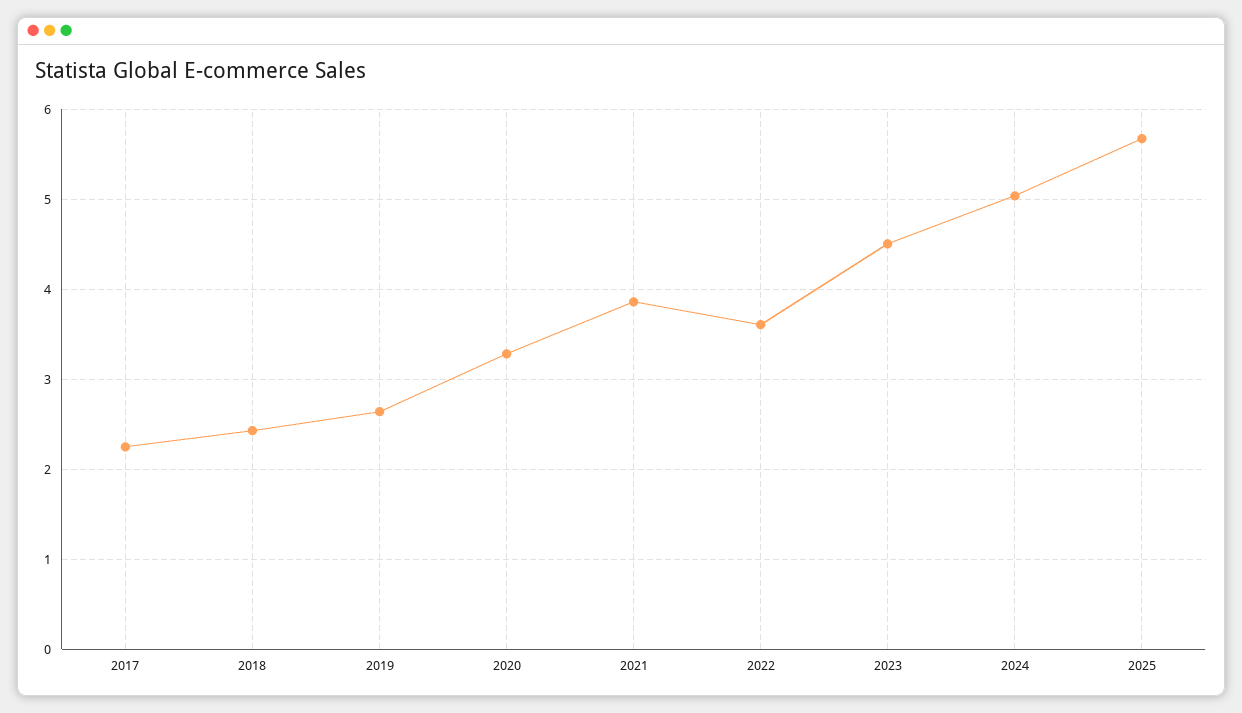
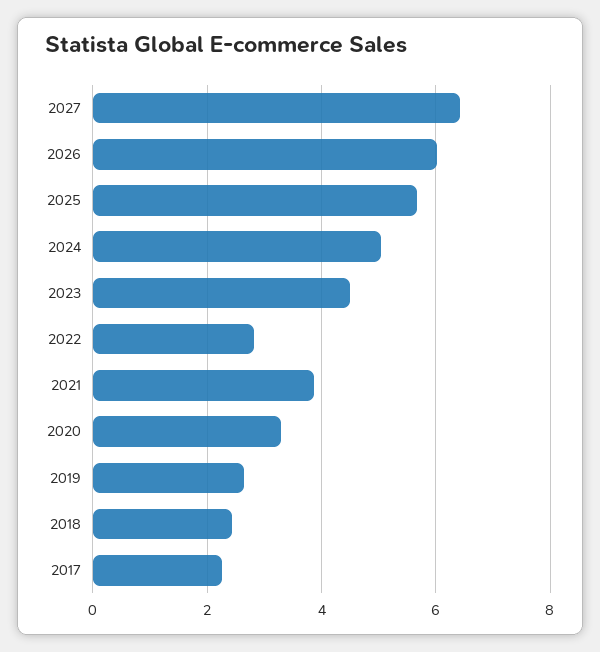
2022: 3.6 -> 2.8
2027: none -> 6.4
2026: none -> 6

